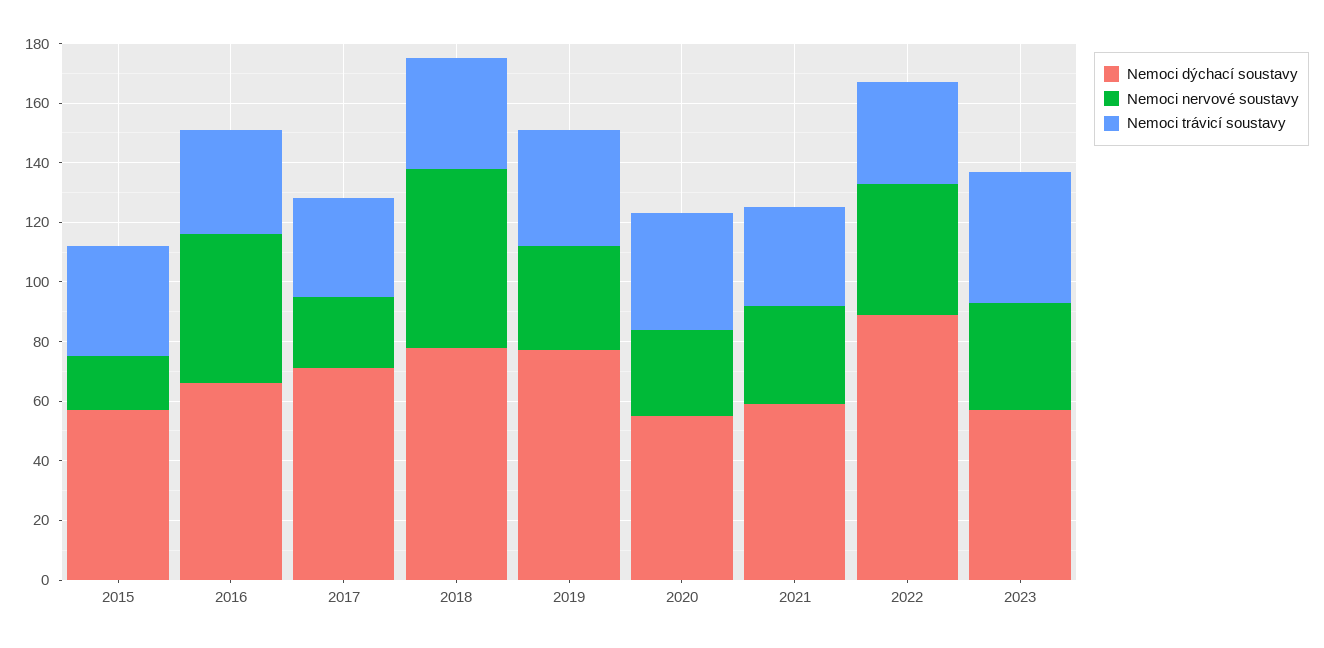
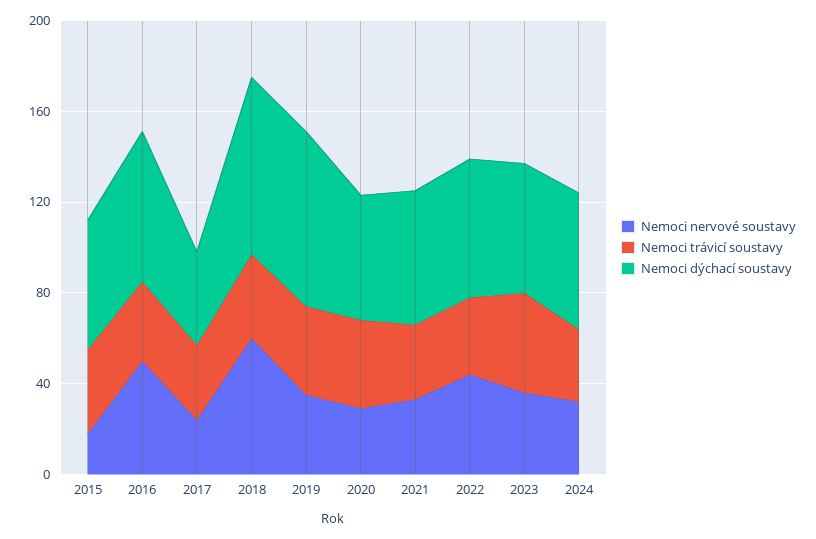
Nemoci dýchací soustavy, 2017: 70 -> 40
Nemoci dýchací soustavy, 2022: 90 -> 60
Nemoci nervové soustavy, 2024: none -> 30
Nemoci trávicí soustavy, 2024: none -> 30
Nemoci dýchací soustavy, 2024: none -> 60

